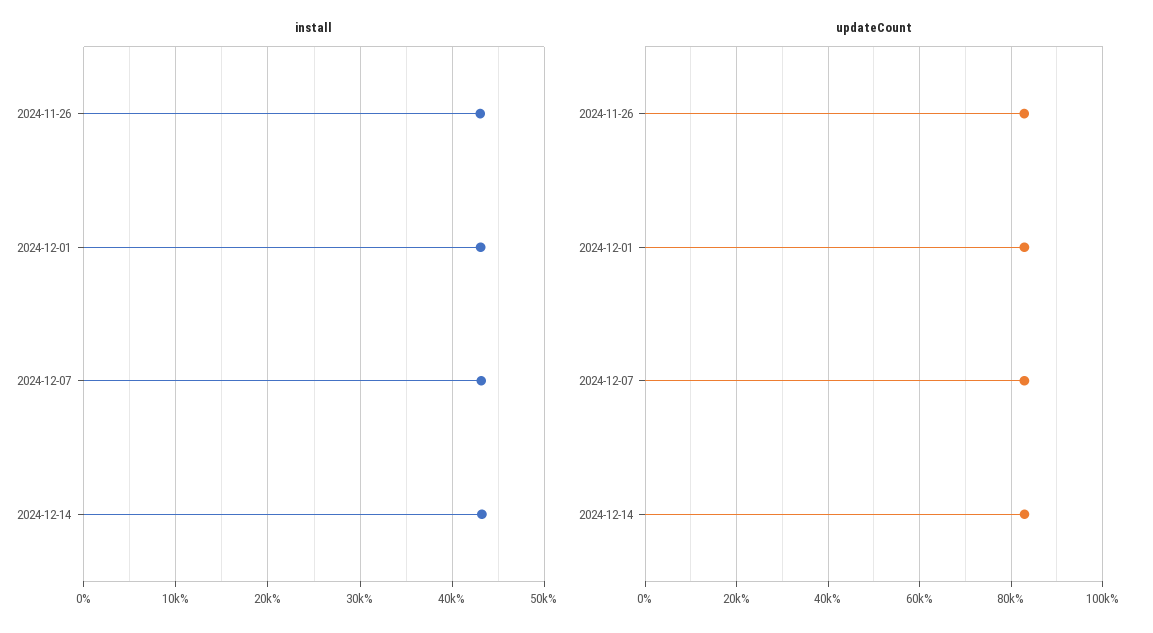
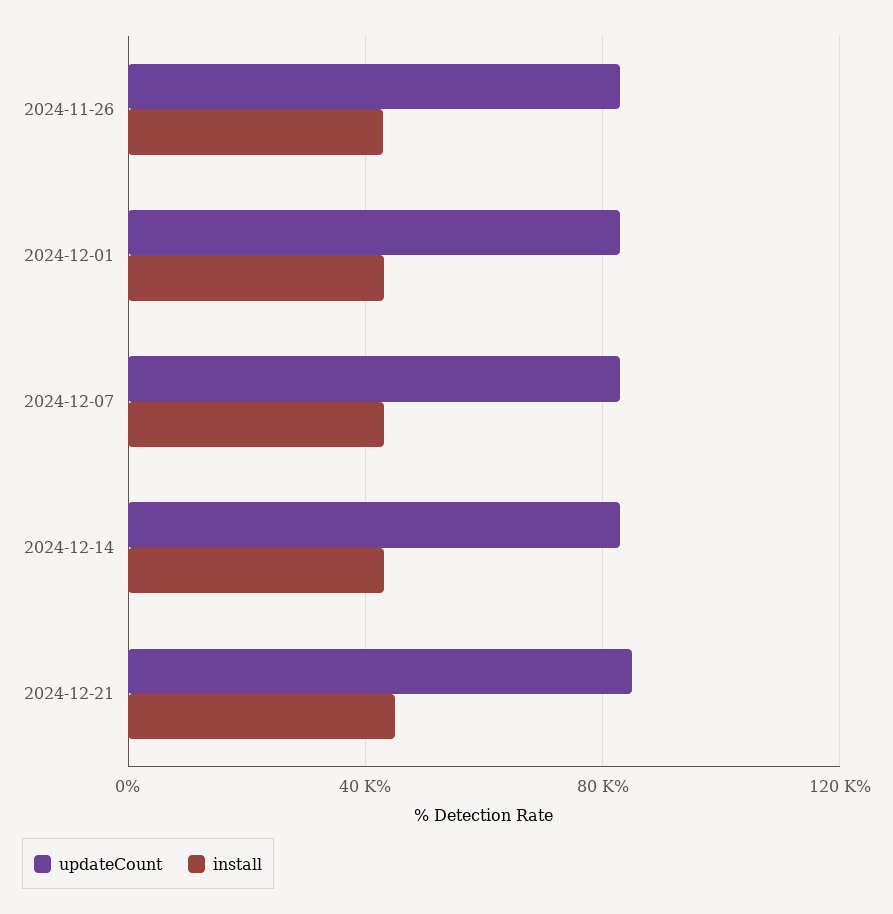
updateCount, 2024-12-21: none -> 85000
install, 2024-12-21: none -> 45000

